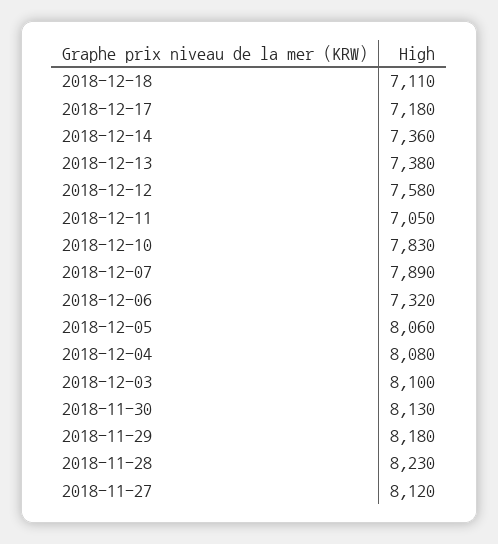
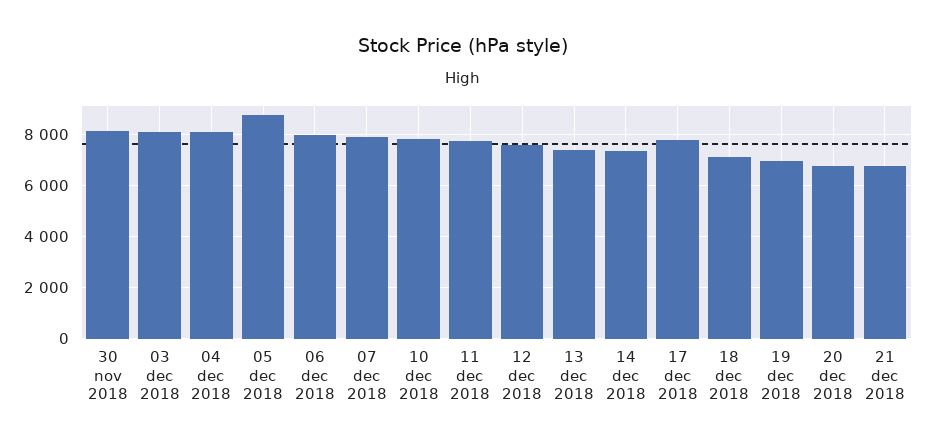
2018-12-17: 7180 -> 7750
2018-12-11: 7050 -> 7750
2018-12-06: 7320 -> 8000
2018-12-05: 8060 -> 8750
2018-11-29: 8180 -> none
2018-11-28: 8230 -> none
2018-11-27: 8120 -> none
19 dec 2018: none -> 7000
20 dec 2018: none -> 6750
21 dec 2018: none -> 6750

